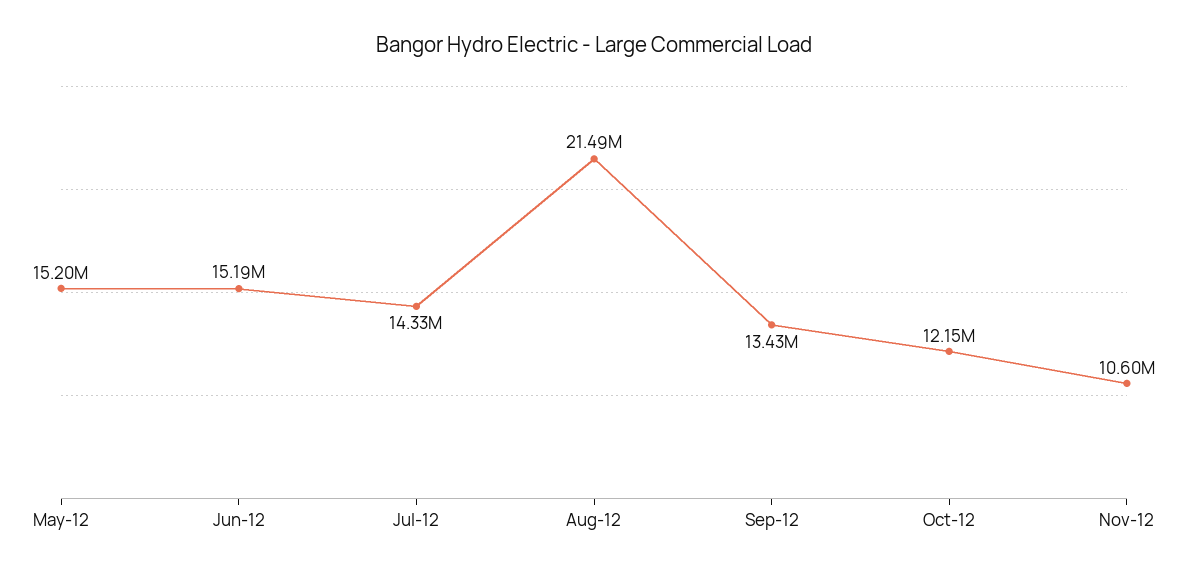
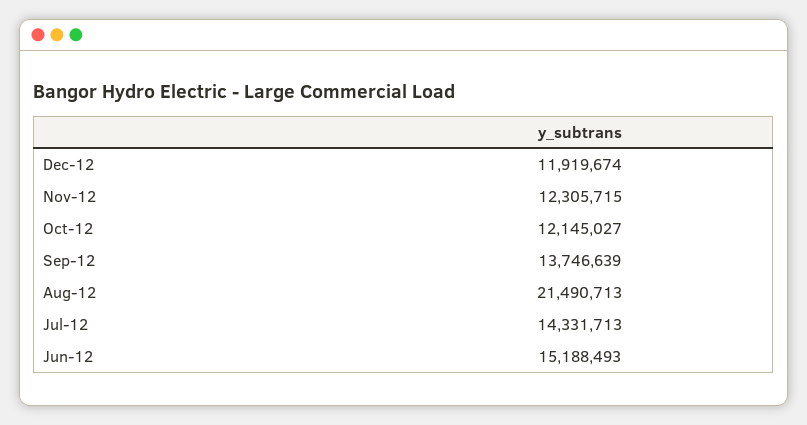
May-12: 15200000 -> none
Sep-12: 13430000 -> 13746639
Nov-12: 10600000 -> 12305715
Dec-12: none -> 11919674

